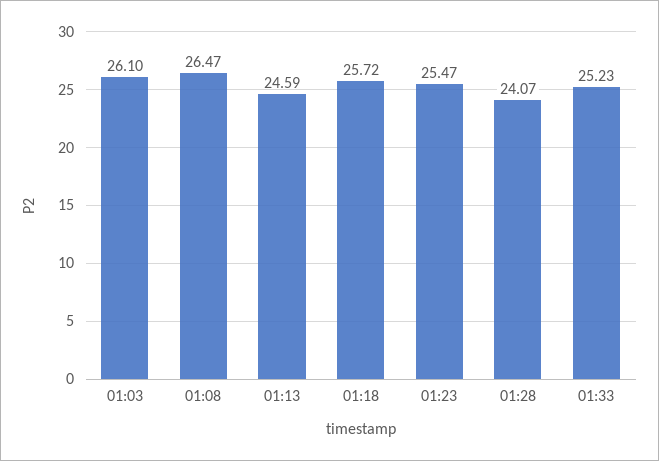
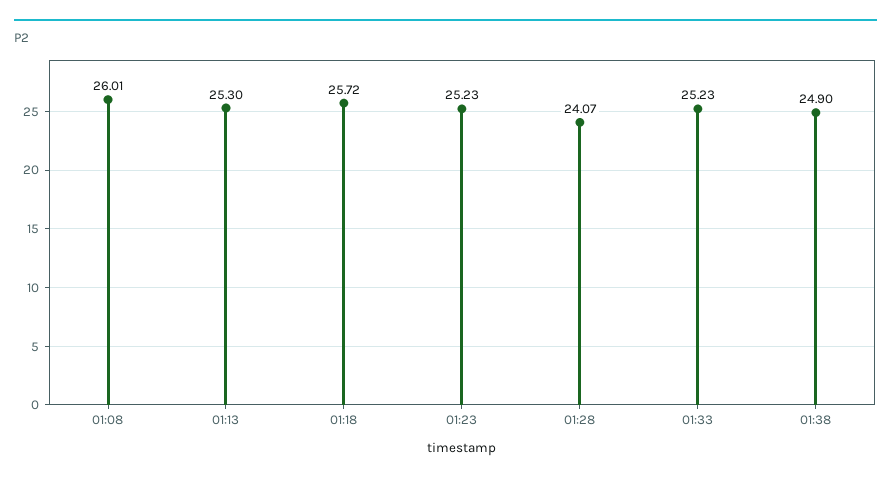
01:03: 26.1 -> none
01:08: 26.47 -> 26.01
01:13: 24.59 -> 25.3
01:23: 25.47 -> 25.23
01:38: none -> 24.9

